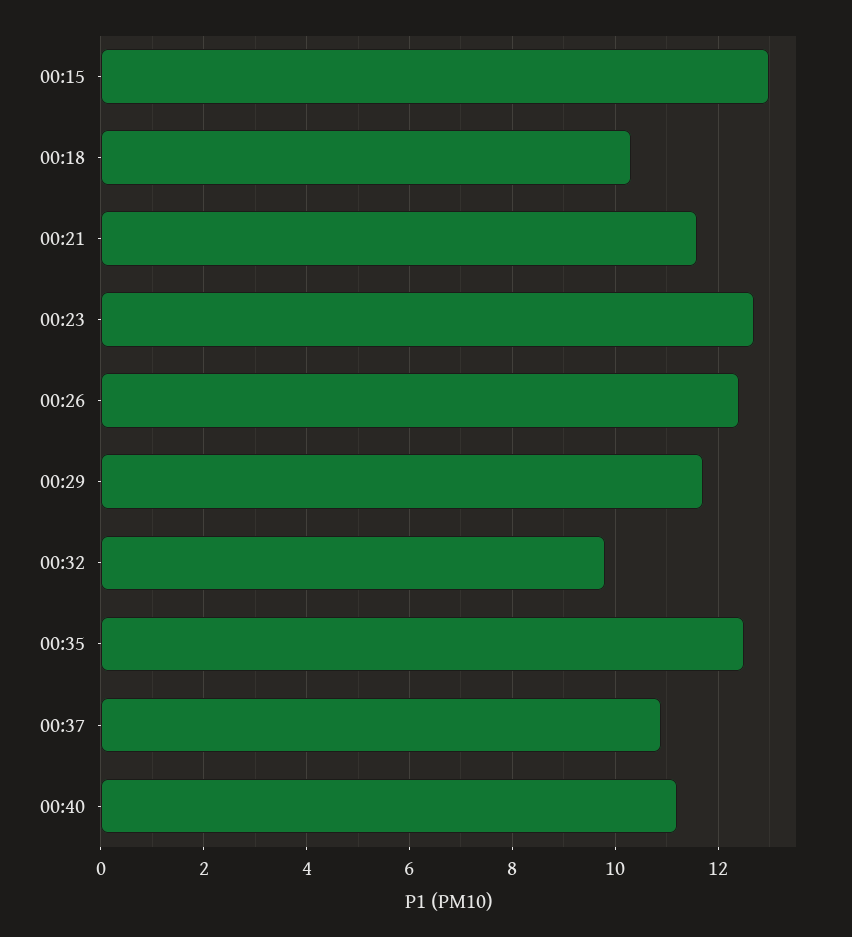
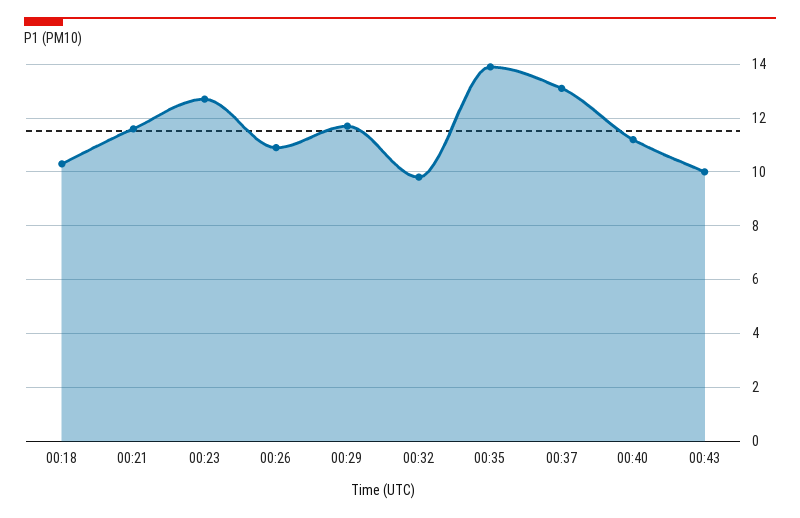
00:15: 13 -> none
00:26: 12.5 -> 11
00:35: 12.5 -> 14
00:37: 11 -> 13
00:43: none -> 10

